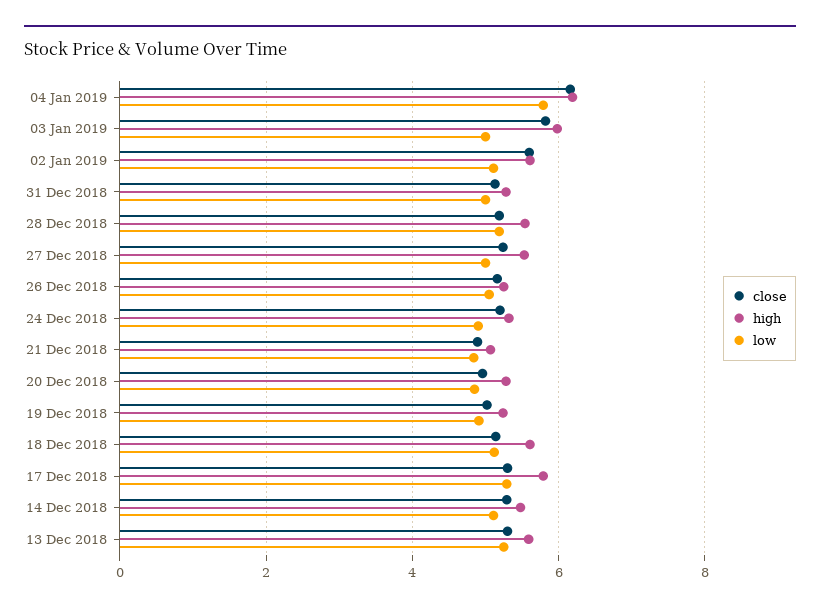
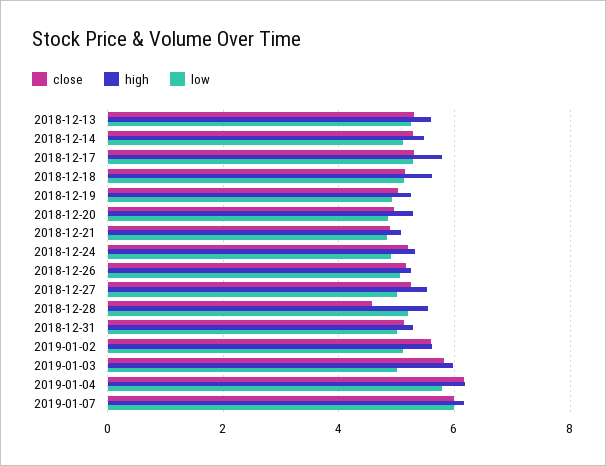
close, 28 Dec 2018: 5.2 -> 4.6
close, 2019-01-07: none -> 6
high, 2019-01-07: none -> 6.2
low, 2019-01-07: none -> 6

